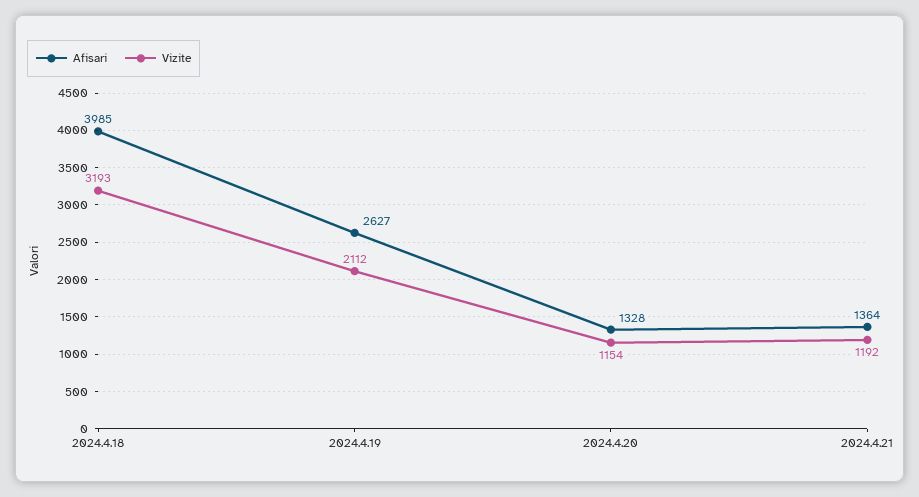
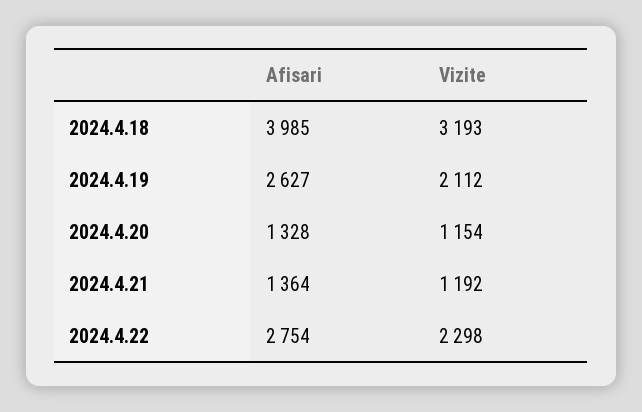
Afisari, 2024.4.22: none -> 2754
Vizite, 2024.4.22: none -> 2298

